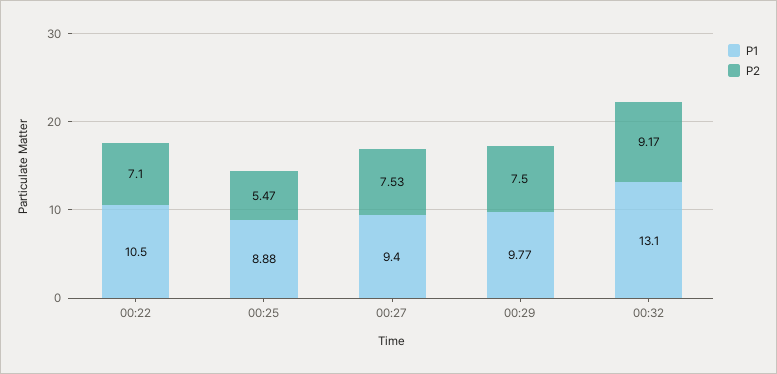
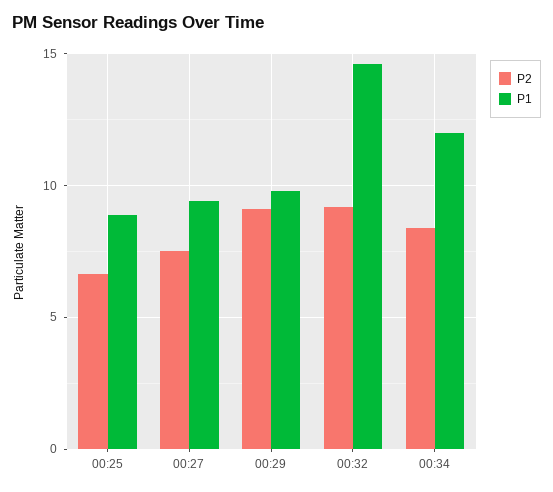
P1, 00:22: 10.5 -> none
P2, 00:22: 7.1 -> none
P2, 00:25: 5.47 -> 6.5
P2, 00:29: 7.5 -> 9
P1, 00:32: 13.1 -> 14.5
P2, 00:34: none -> 8.5
P1, 00:34: none -> 12

